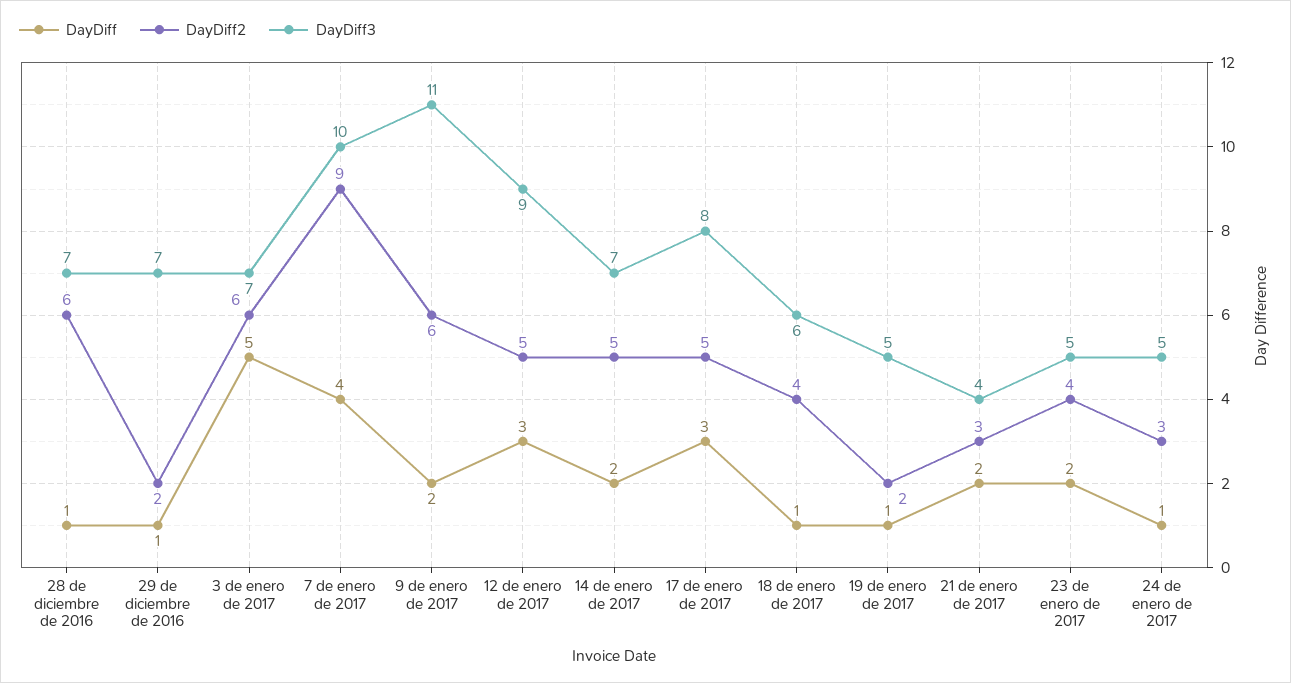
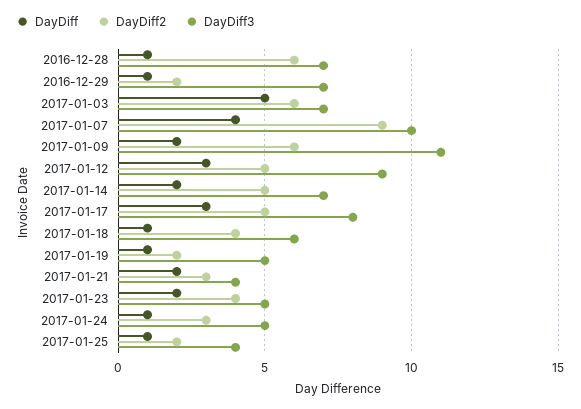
DayDiff, 2017-01-25: none -> 1
DayDiff2, 2017-01-25: none -> 2
DayDiff3, 2017-01-25: none -> 4

